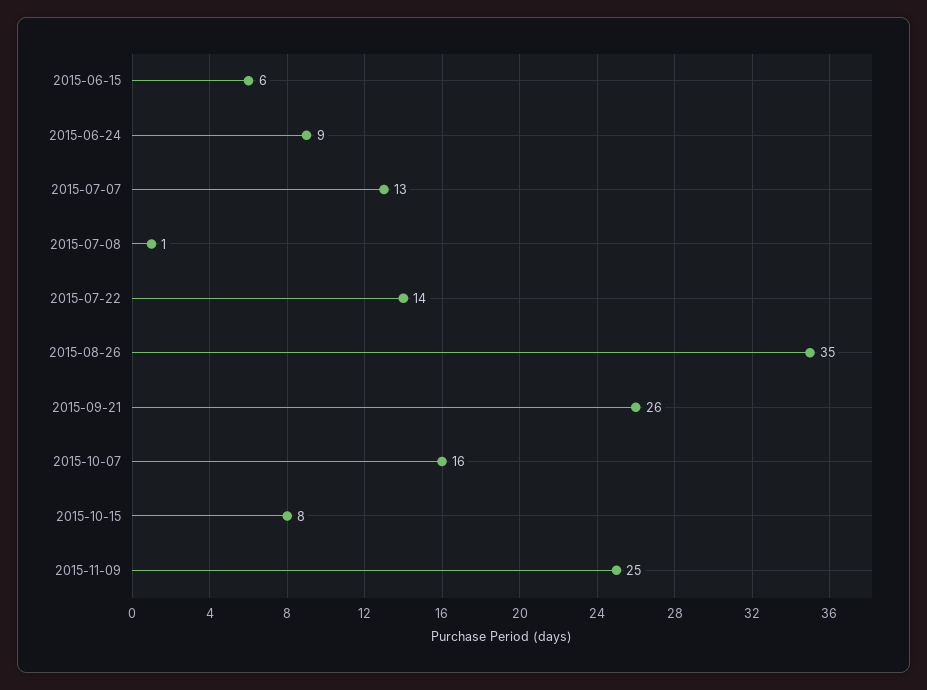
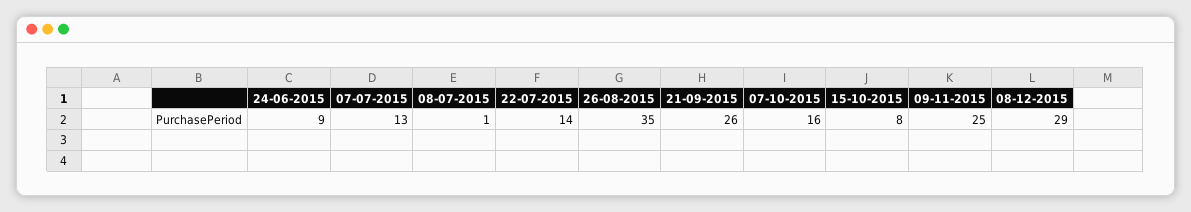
2015-06-15: 6 -> none
08-12-2015: none -> 29

